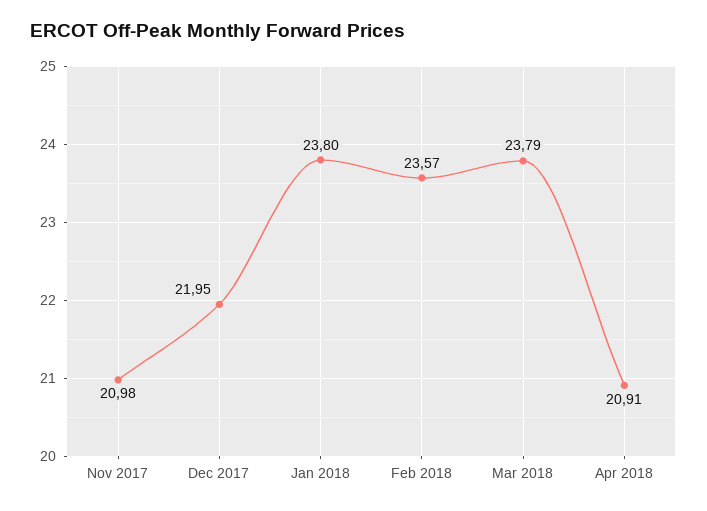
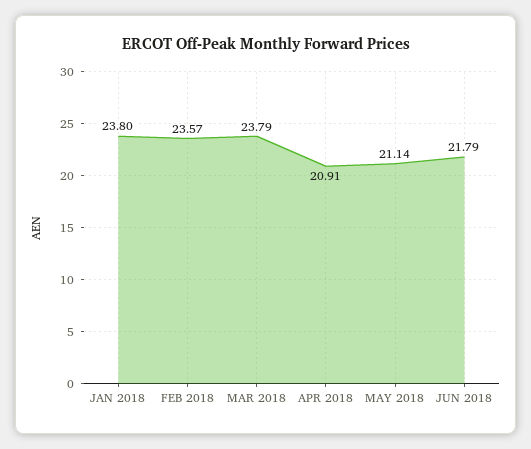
Nov 2017: 20.98 -> none
Dec 2017: 21.95 -> none
MAY 2018: none -> 21.14
JUN 2018: none -> 21.79

